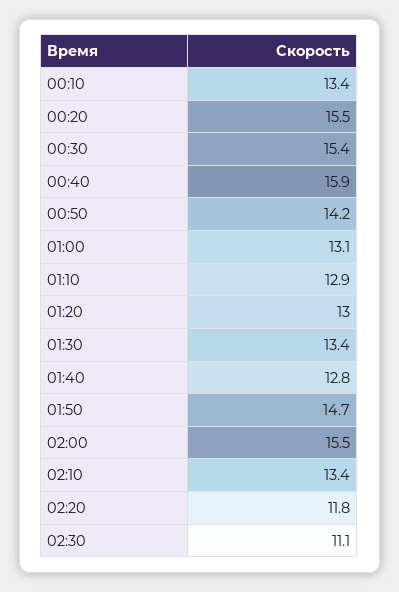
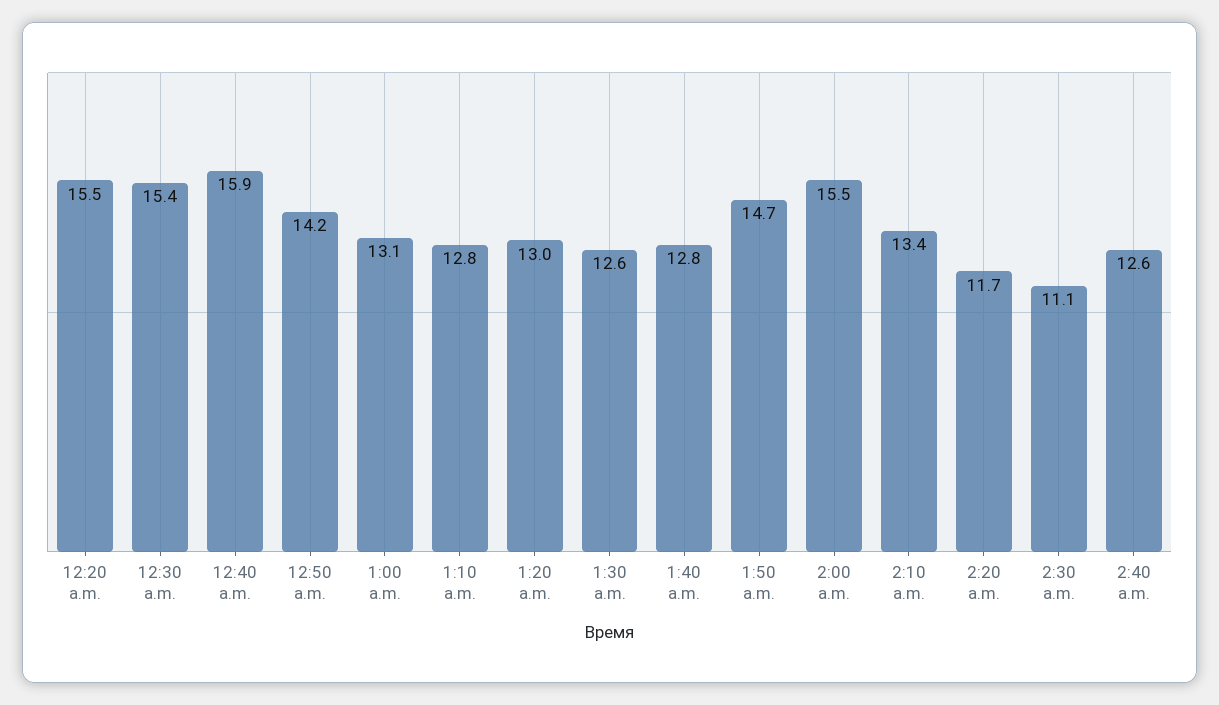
00:10: 13.4 -> none
01:10: 12.9 -> 12.8
01:30: 13.4 -> 12.6
02:20: 11.8 -> 11.7
2:40 a.m.: none -> 12.6

